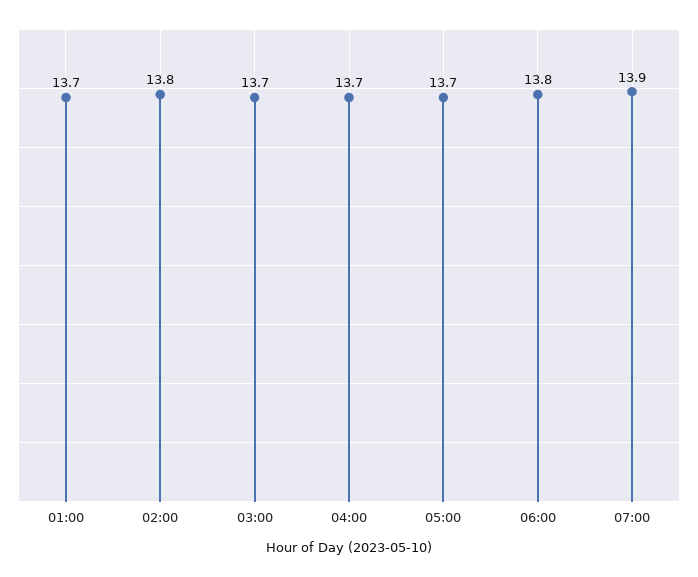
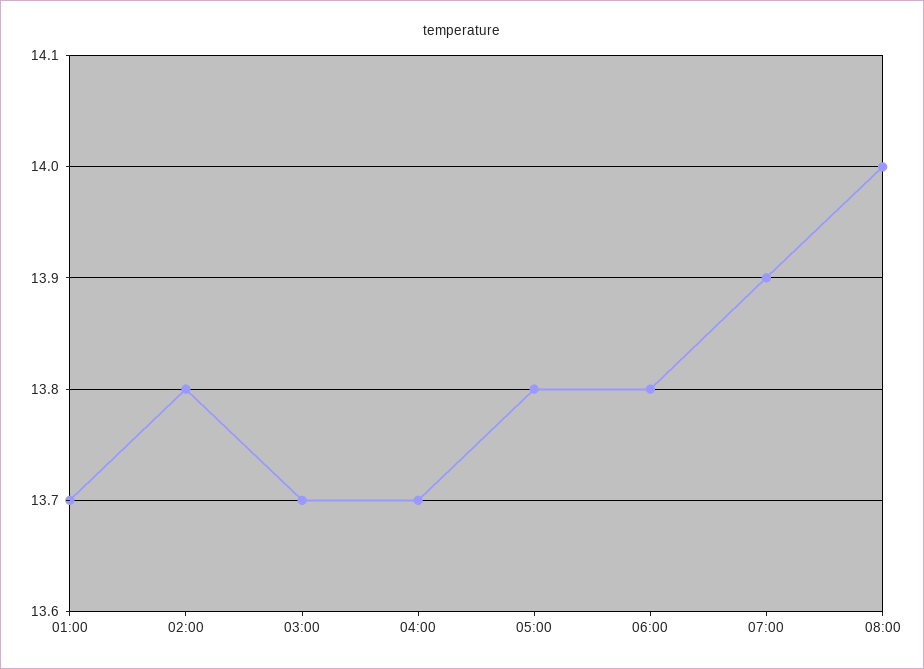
05:00: 13.7 -> 13.8
08:00: none -> 14

